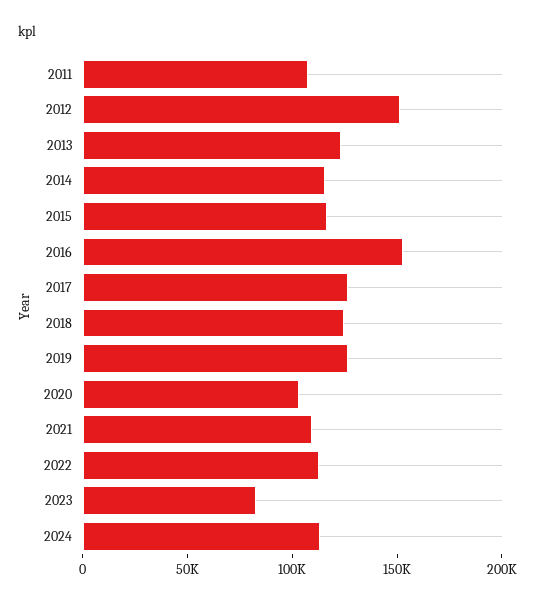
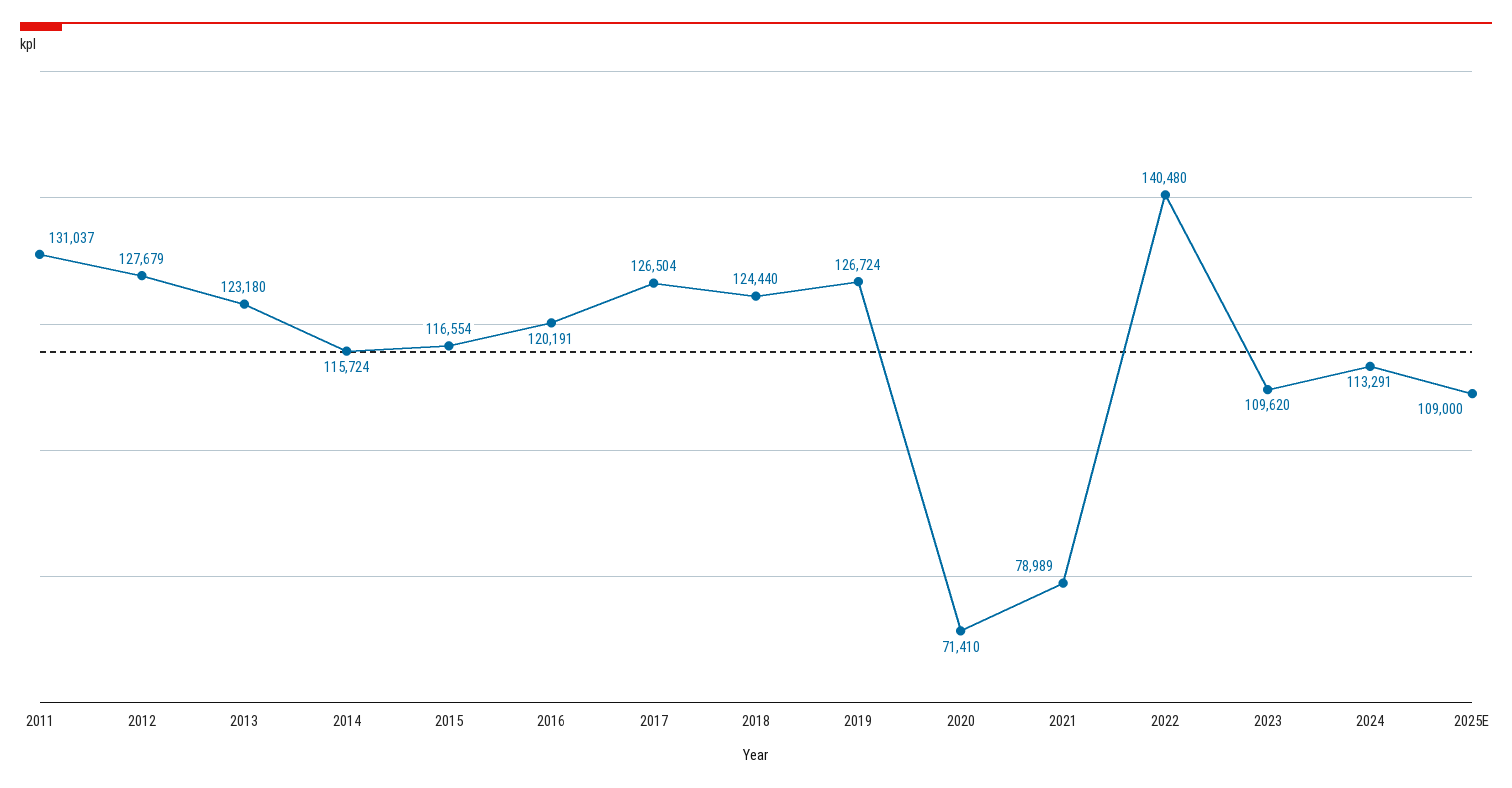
2011: 110000 -> 131037
2012: 150000 -> 127679
2016: 150000 -> 120191
2020: 100000 -> 71410
2021: 110000 -> 78989
2022: 110000 -> 140480
2023: 80000 -> 109620
2025E: none -> 109000

